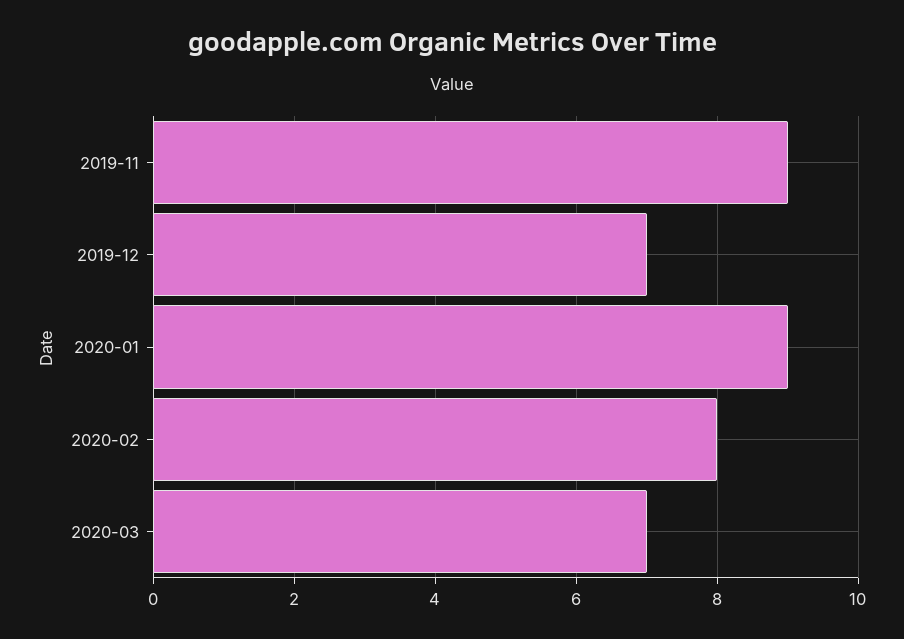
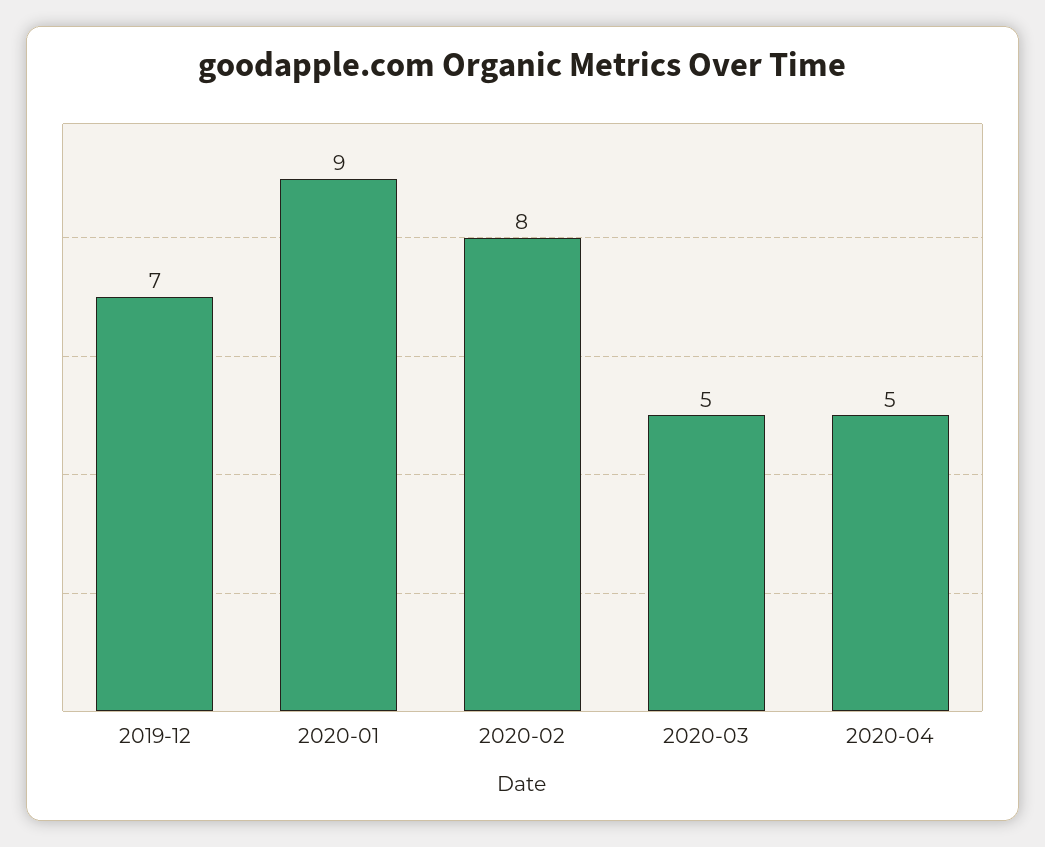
2019-11: 9 -> none
2020-03: 7 -> 5
2020-04: none -> 5

